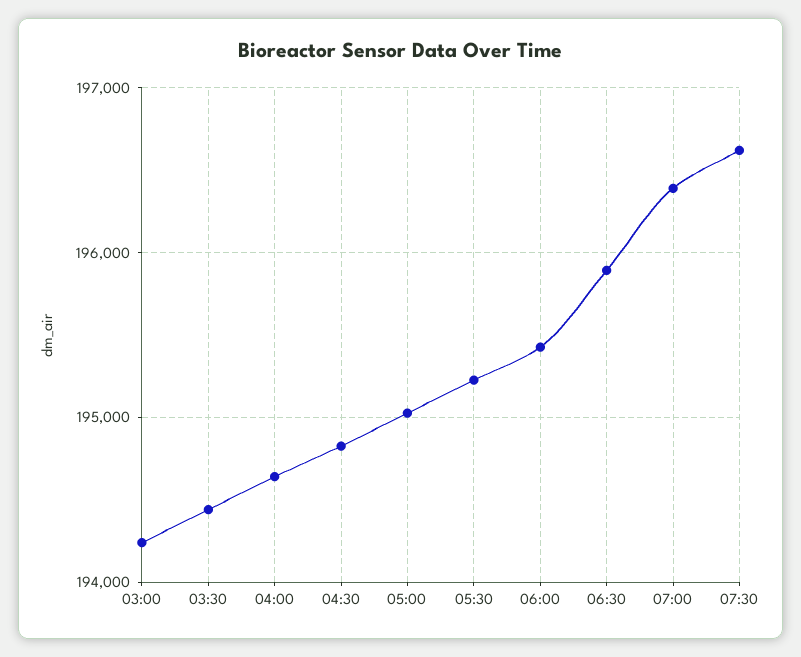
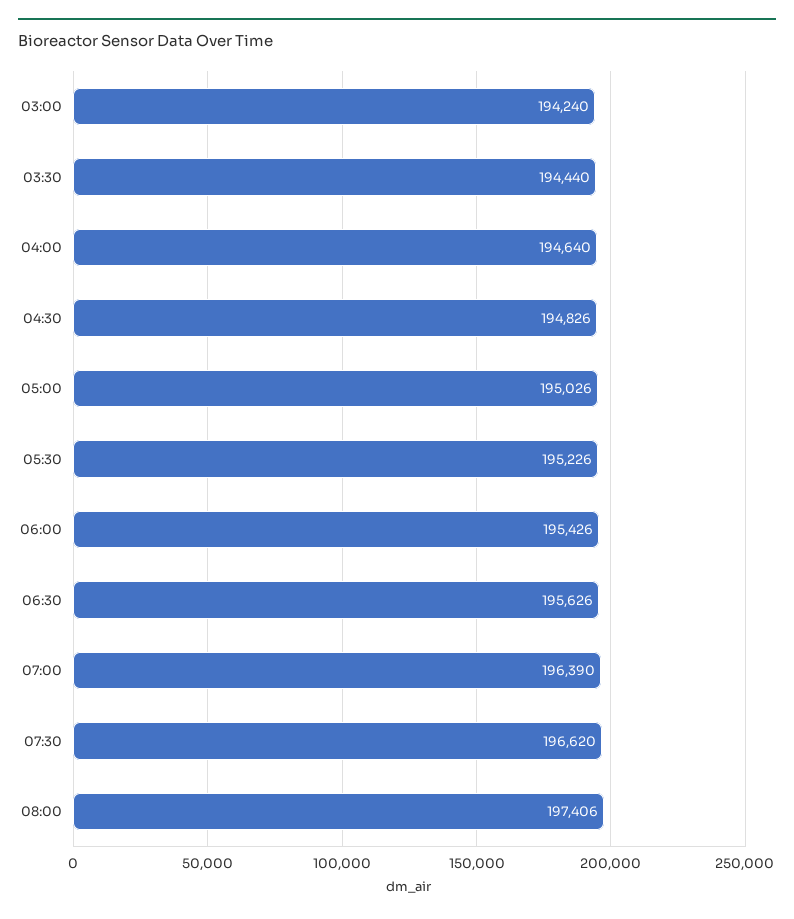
06:30: 195900 -> 195626
08:00: none -> 197406

